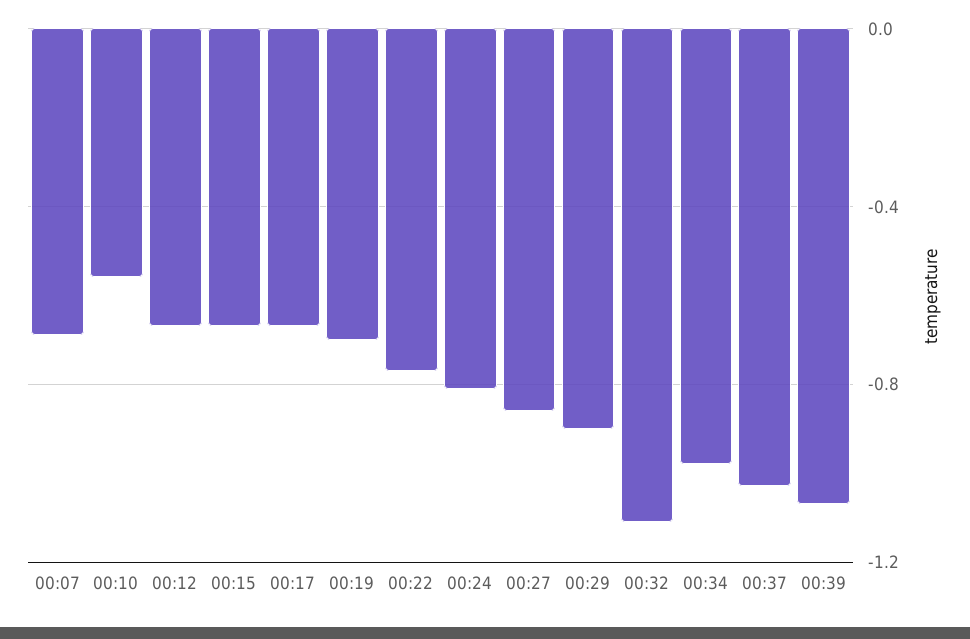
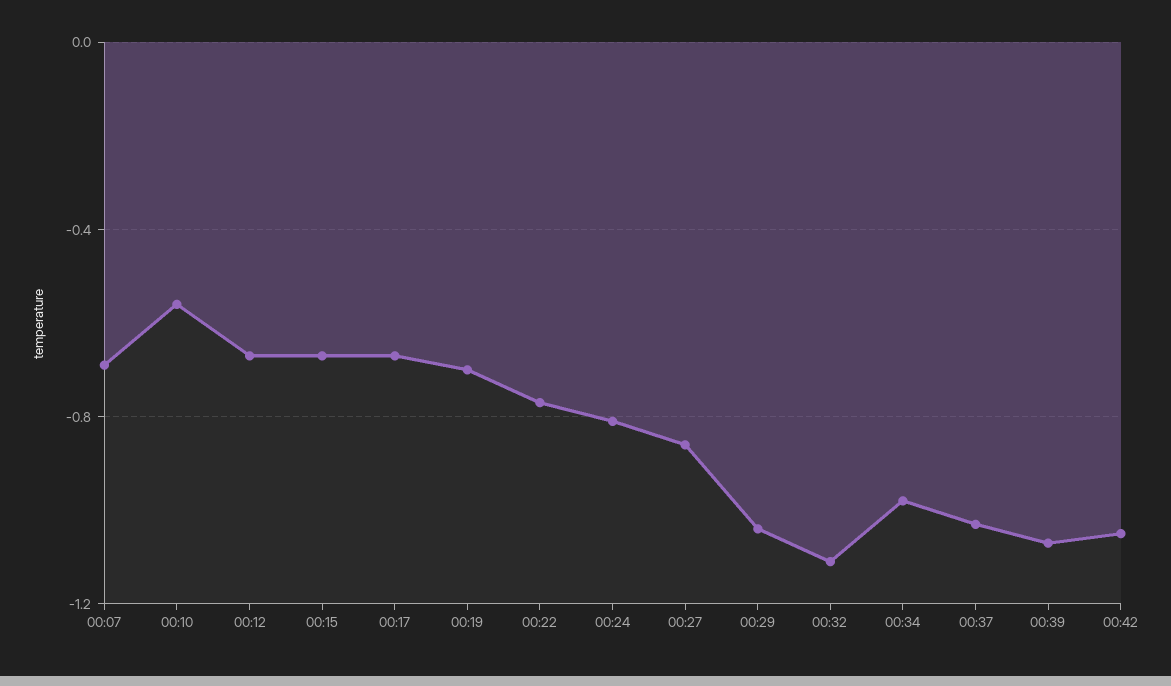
00:29: -0.9 -> -1.05
00:42: none -> -1.05

